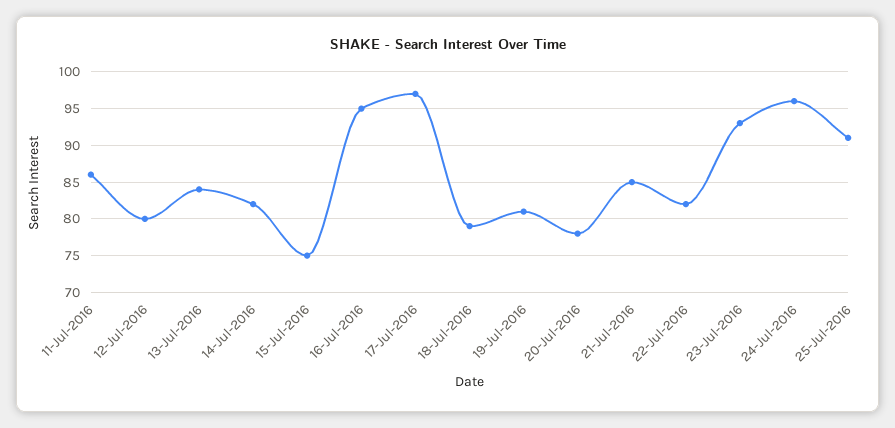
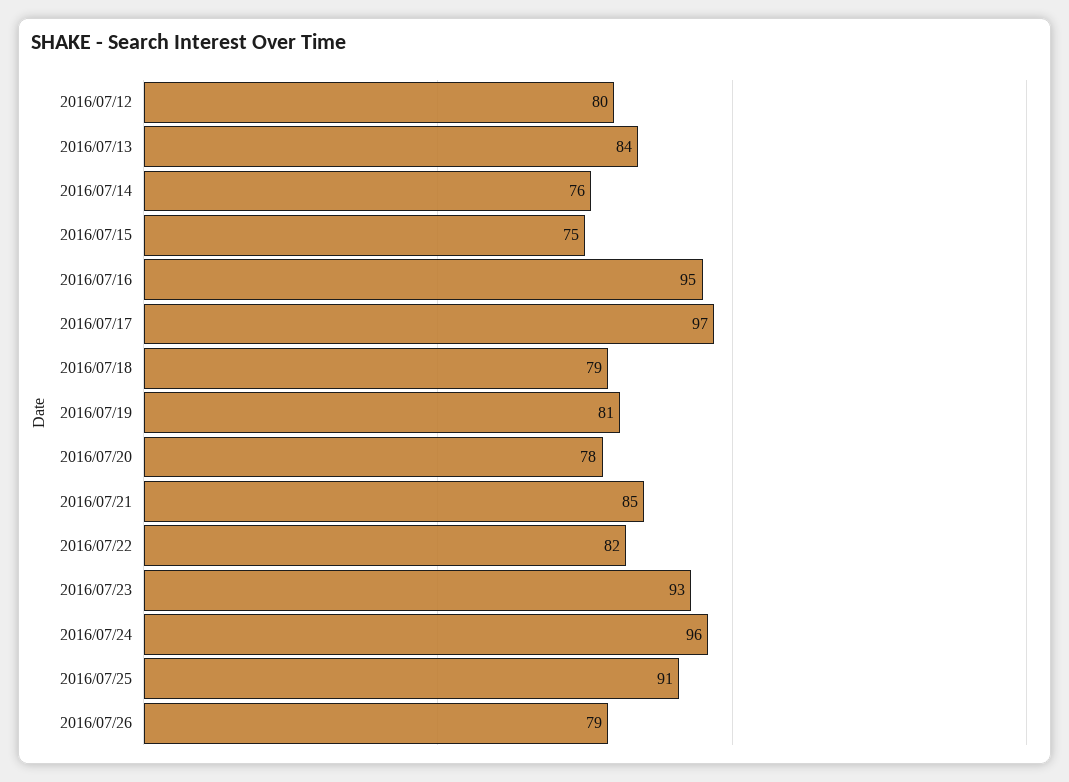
11-Jul-2016: 86 -> none
14-Jul-2016: 82 -> 76
2016/07/26: none -> 79

